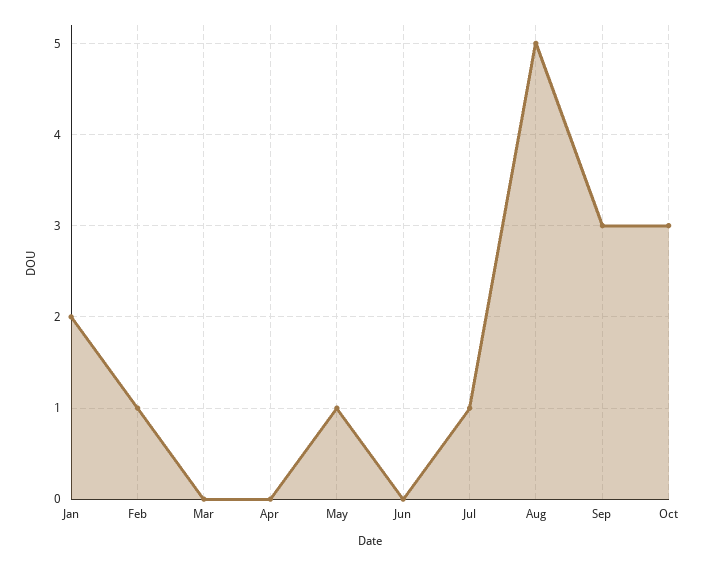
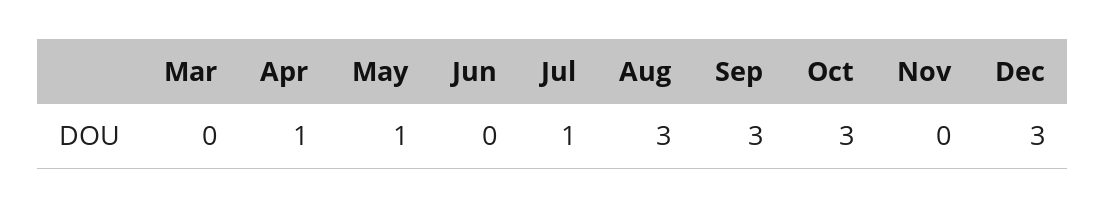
Jan: 2 -> none
Feb: 1 -> none
Apr: 0 -> 1
Aug: 5 -> 3
Nov: none -> 0
Dec: none -> 3

